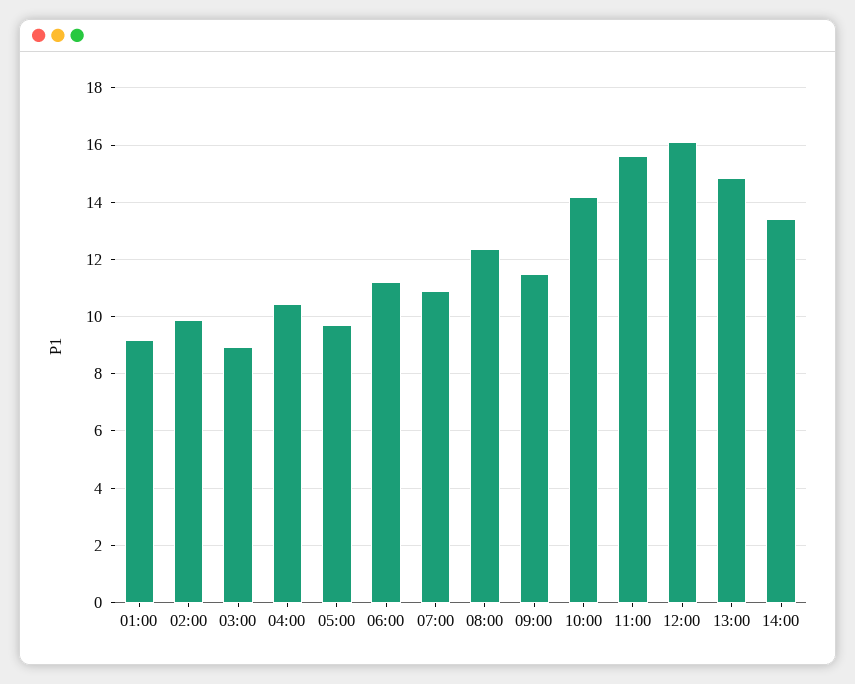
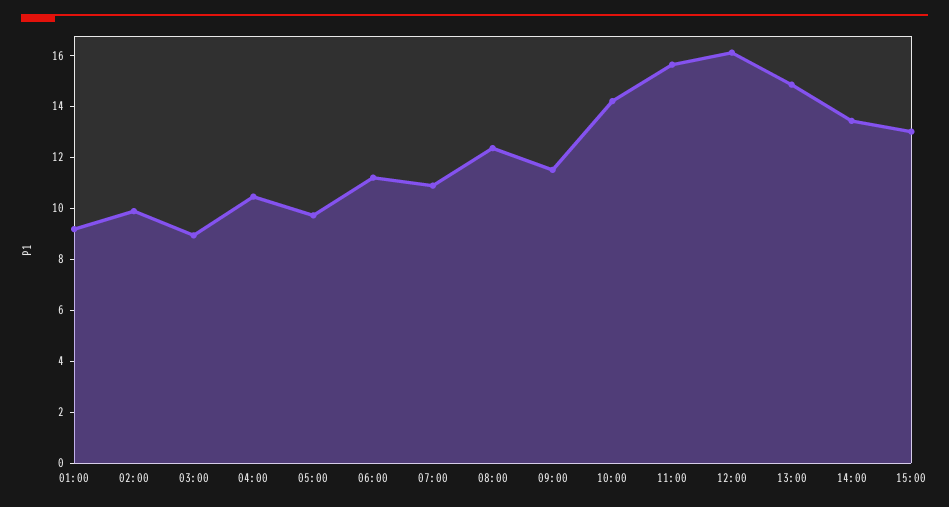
15:00: none -> 13

